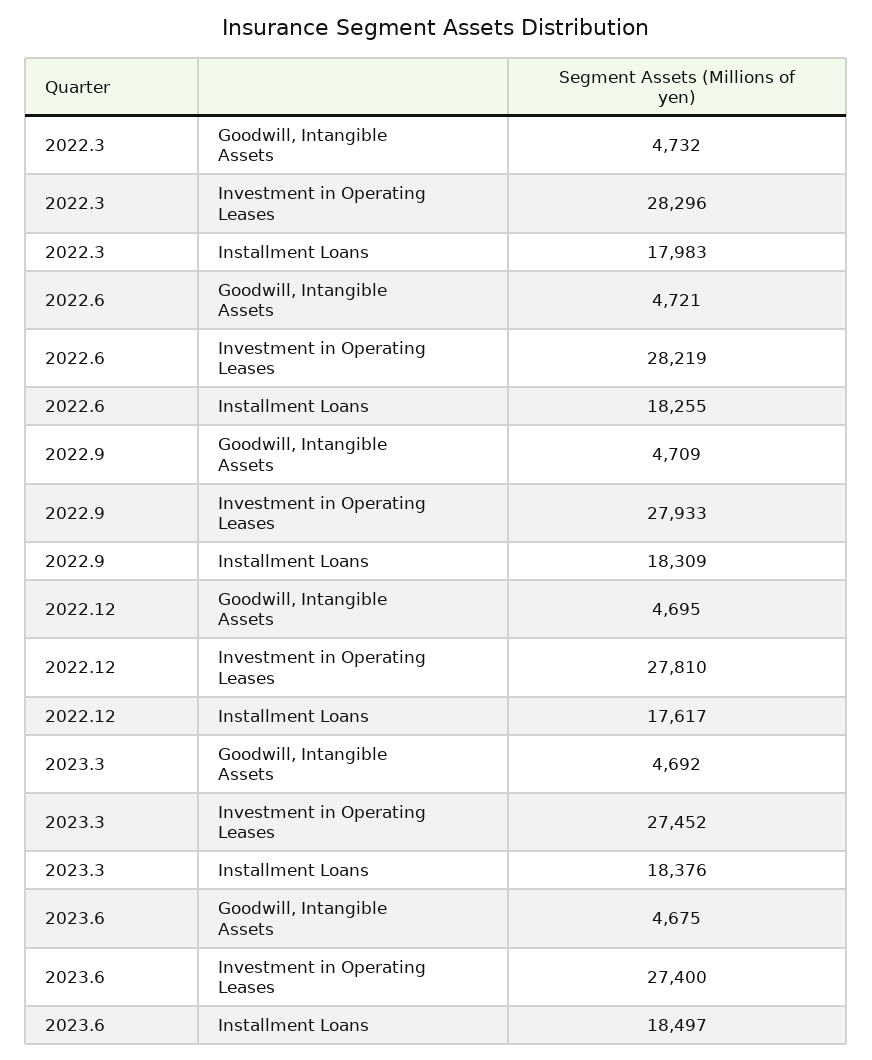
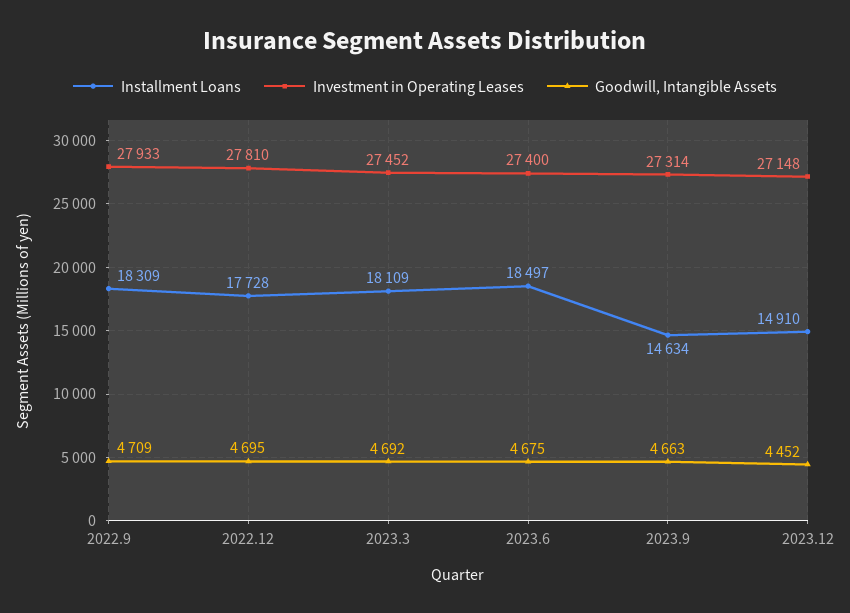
Goodwill, Intangible Assets, 2022.3: 4732 -> none
Investment in Operating Leases, 2022.3: 28296 -> none
Installment Loans, 2022.3: 17983 -> none
Goodwill, Intangible Assets, 2022.6: 4721 -> none
Investment in Operating Leases, 2022.6: 28219 -> none
Installment Loans, 2022.6: 18255 -> none
Installment Loans, 2022.12: 17617 -> 17728
Installment Loans, 2023.3: 18376 -> 18109
Installment Loans, 2023.9: none -> 14634
Investment in Operating Leases, 2023.9: none -> 27314
Goodwill, Intangible Assets, 2023.9: none -> 4663
Installment Loans, 2023.12: none -> 14910
Investment in Operating Leases, 2023.12: none -> 27148
Goodwill, Intangible Assets, 2023.12: none -> 4452

